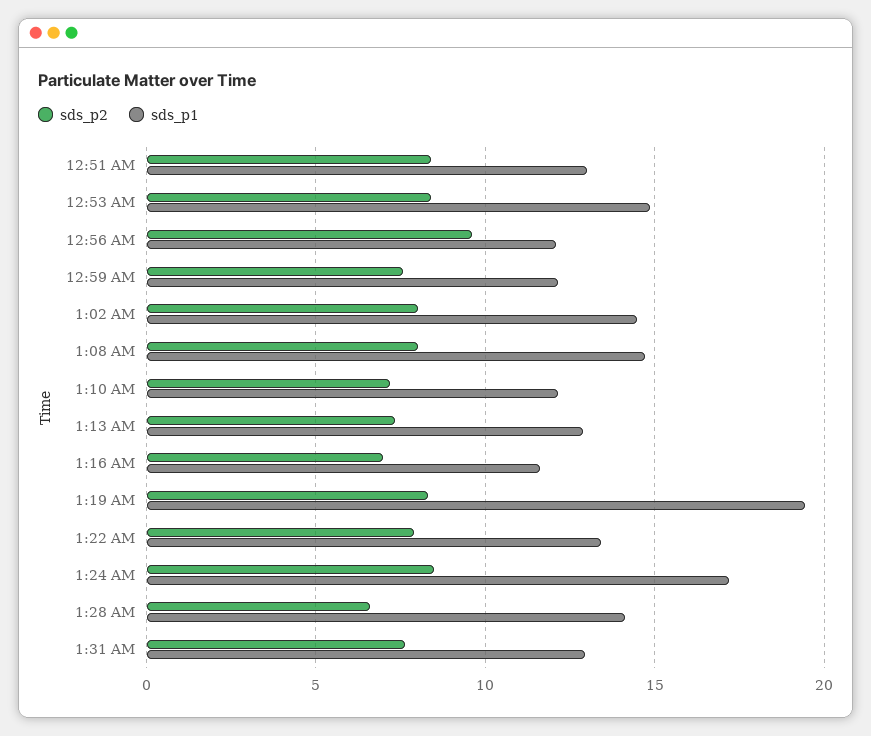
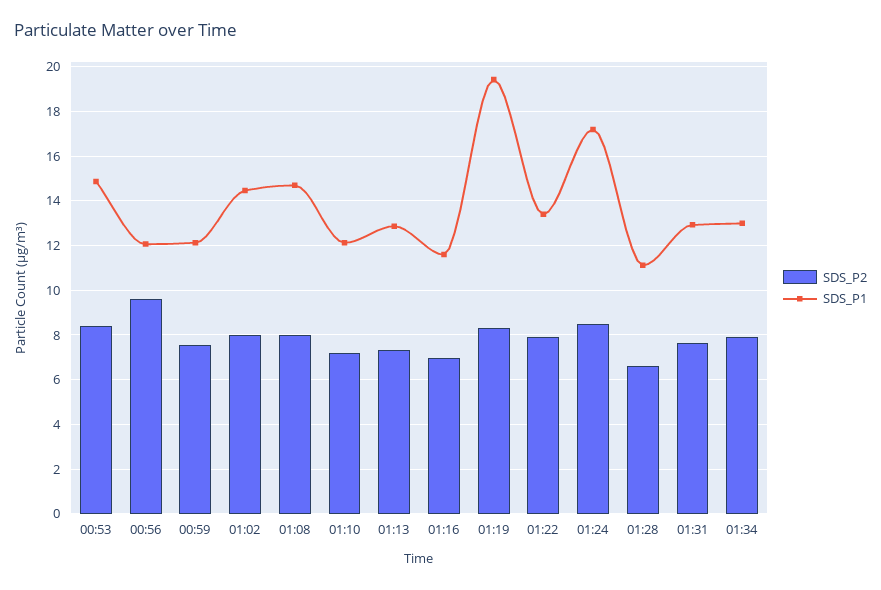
sds_p2, 12:51 AM: 8.5 -> none
sds_p1, 12:51 AM: 13 -> none
sds_p1, 1:28 AM: 14 -> 11
sds_p2, 01:34: none -> 8
sds_p1, 01:34: none -> 13

